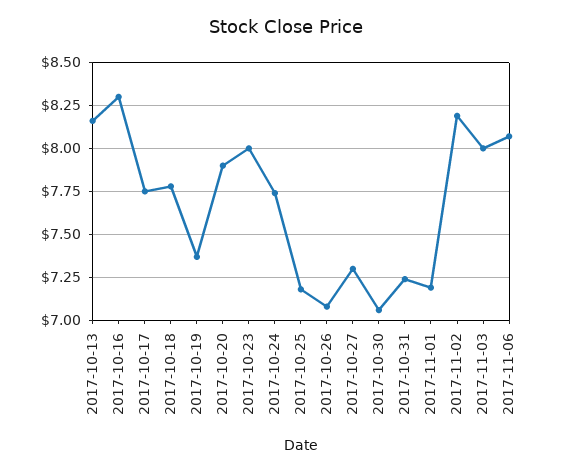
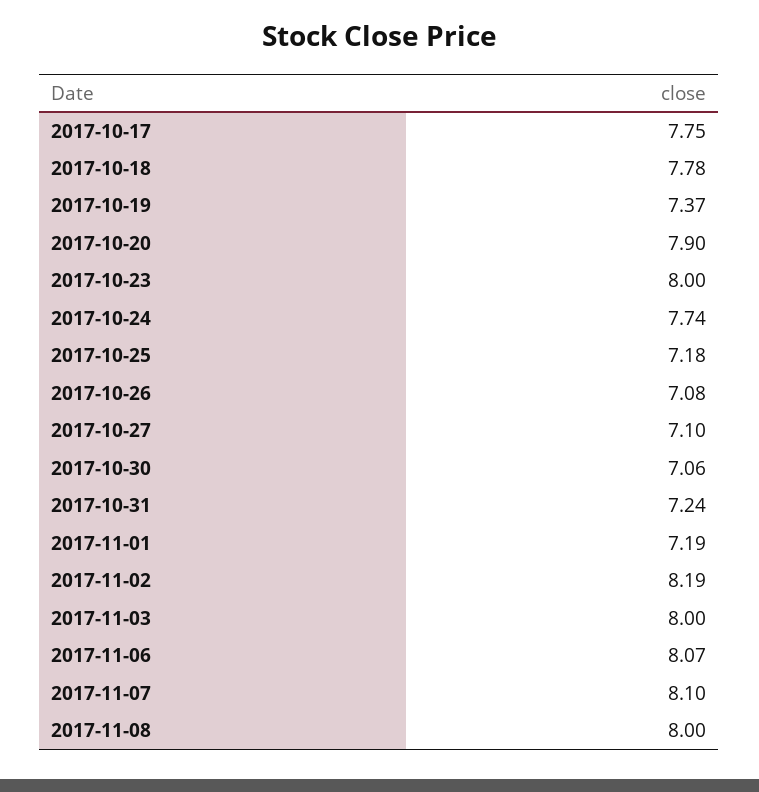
2017-10-13: 8.15 -> none
2017-10-16: 8.3 -> none
2017-10-27: 7.3 -> 7.1
2017-11-07: none -> 8.1
2017-11-08: none -> 8

